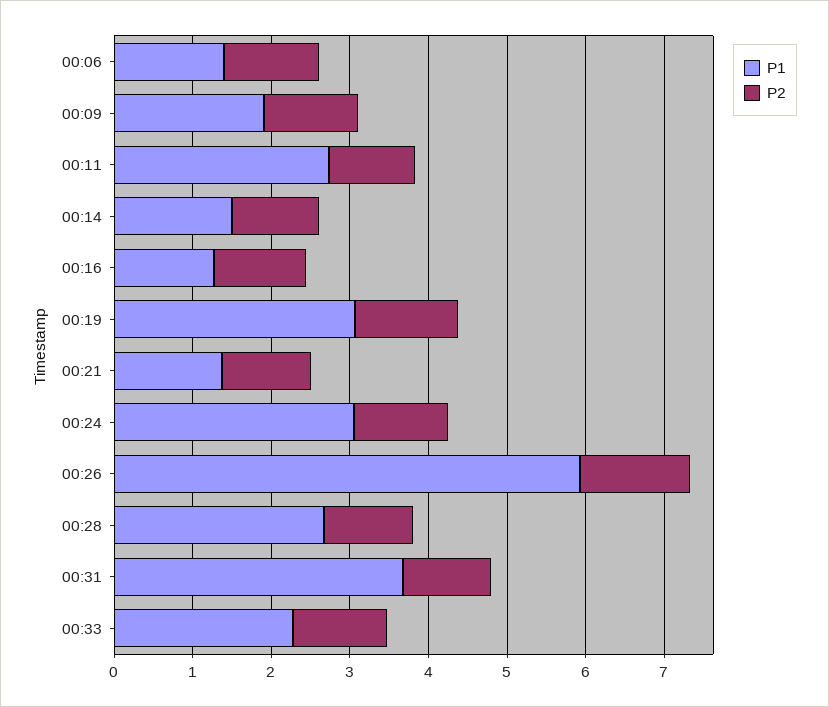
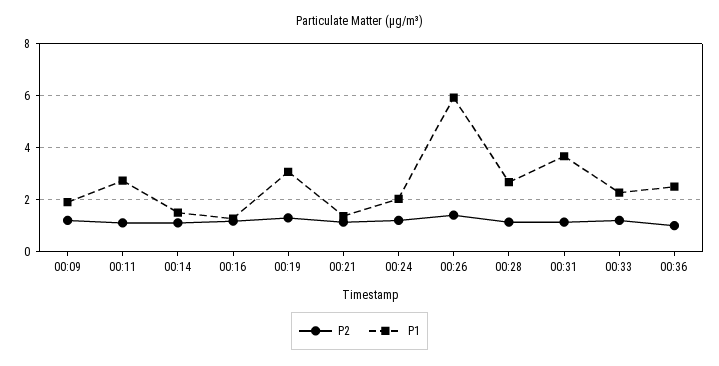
P1, 00:06: 1.4 -> none
P2, 00:06: 1.2 -> none
P1, 00:24: 3 -> 2
P2, 00:36: none -> 1
P1, 00:36: none -> 2.5

